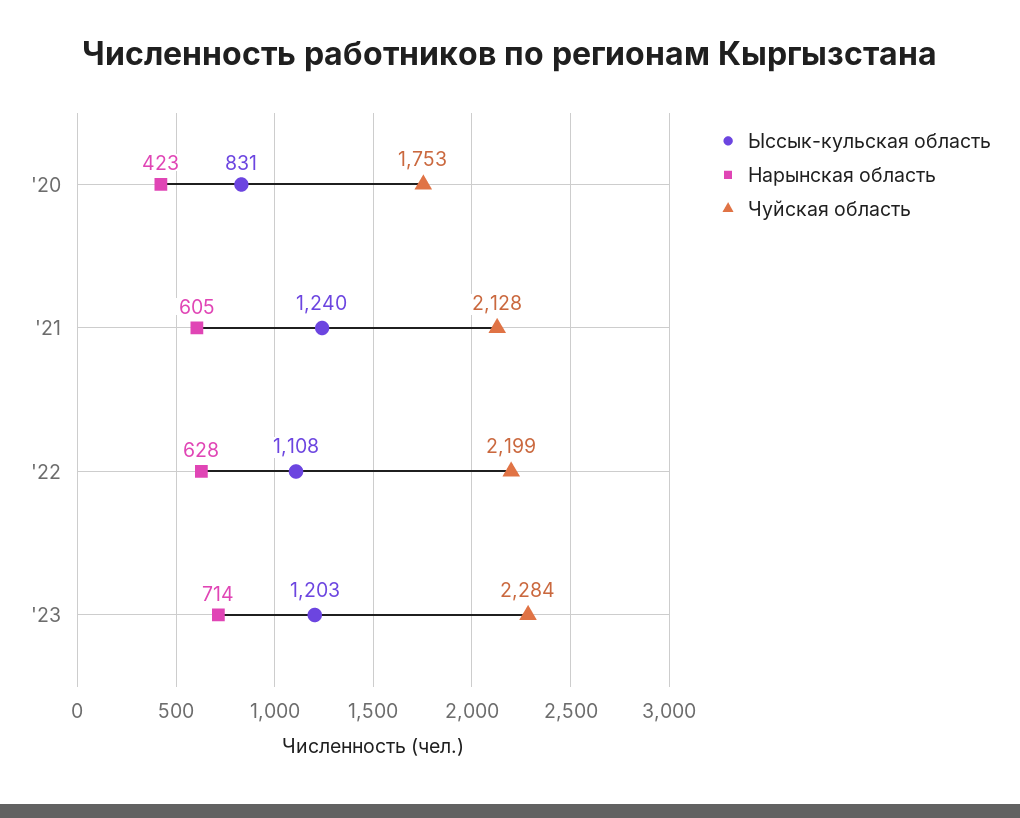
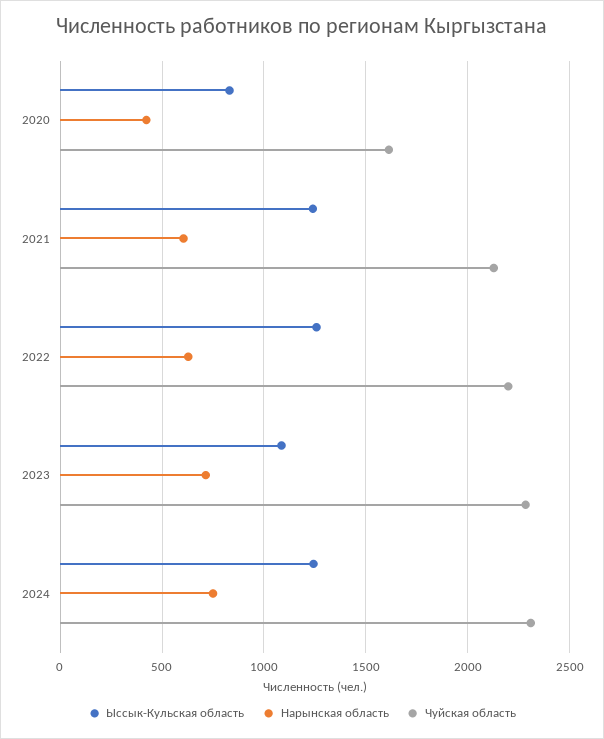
Чуйская область, '20: 1753 -> 1600
Ыссык-кульская область, '22: 1108 -> 1250
Ыссык-кульская область, '23: 1203 -> 1100
Ыссык-кульская область, 2024: none -> 1250
Нарынская область, 2024: none -> 750
Чуйская область, 2024: none -> 2300

